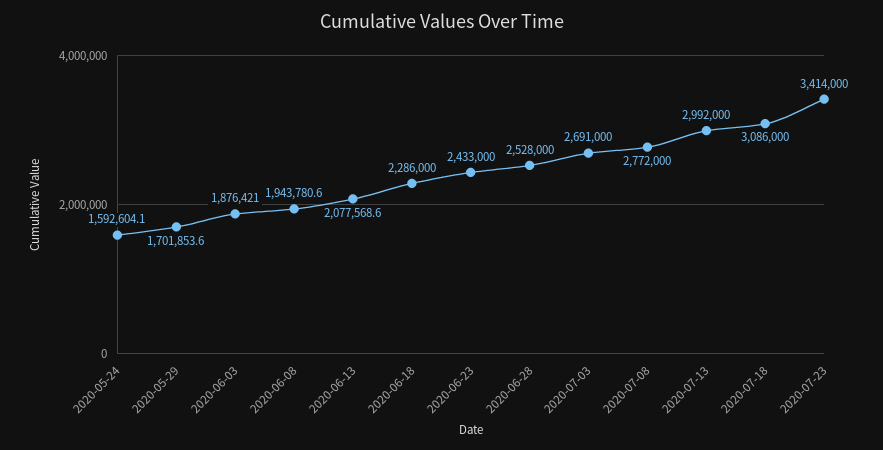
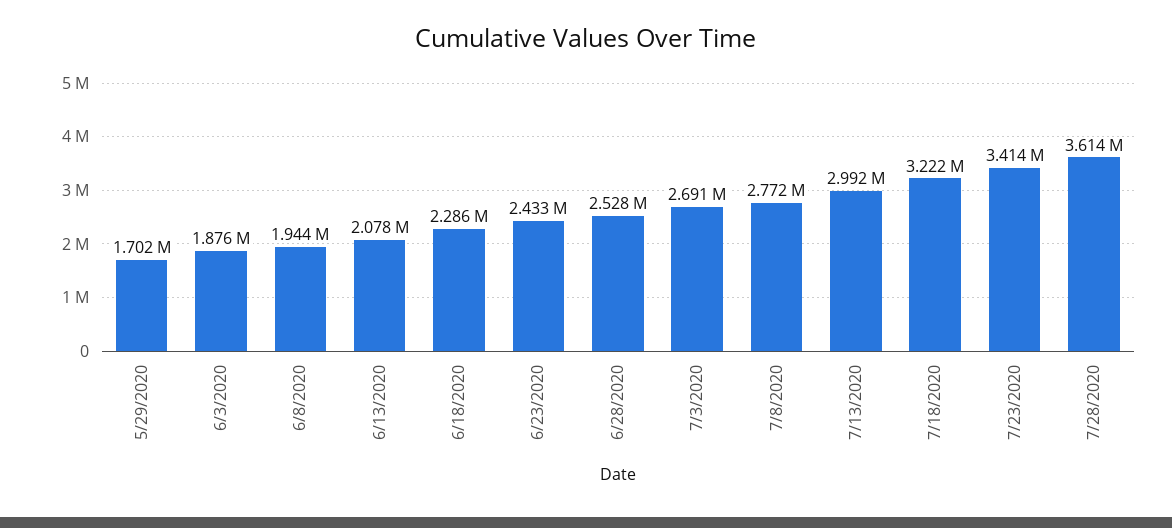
2020-05-24: 1592604.1 -> none
2020-07-18: 3086000 -> 3222000
7/28/2020: none -> 3614000

